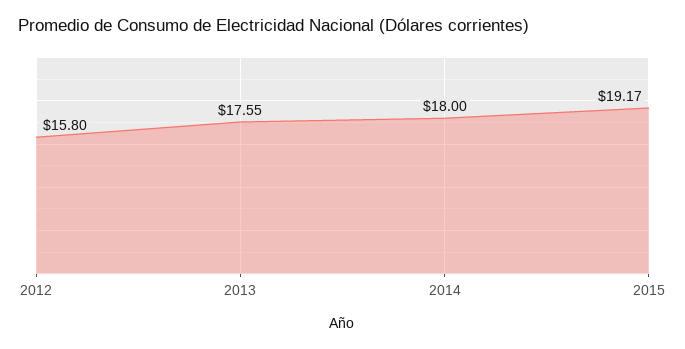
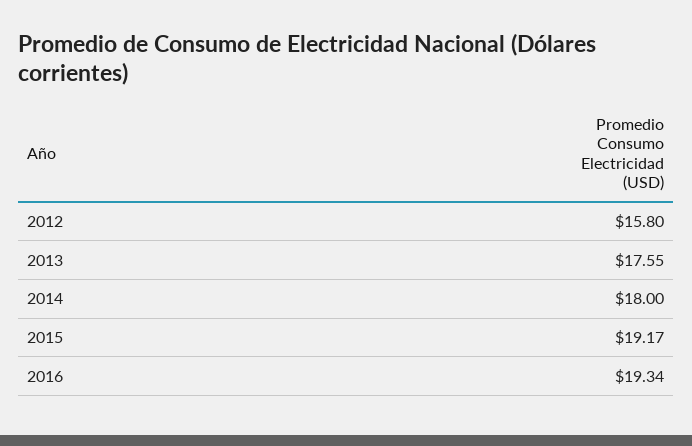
2016: none -> 19.34

